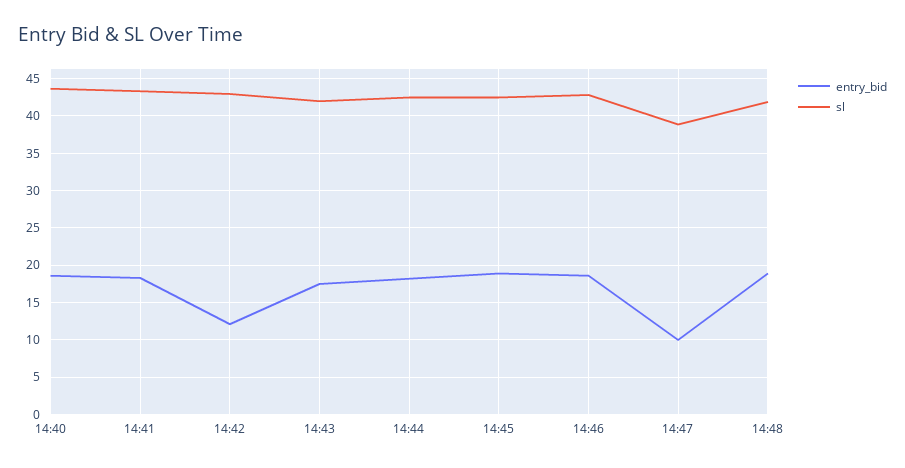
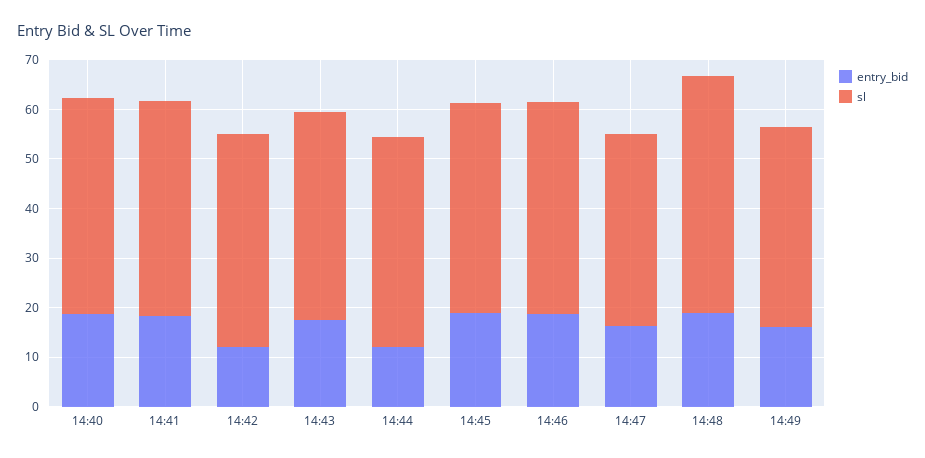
entry_bid, 14:44: 18 -> 12
entry_bid, 14:47: 10 -> 16
sl, 14:48: 42 -> 48
entry_bid, 14:49: none -> 16
sl, 14:49: none -> 40

